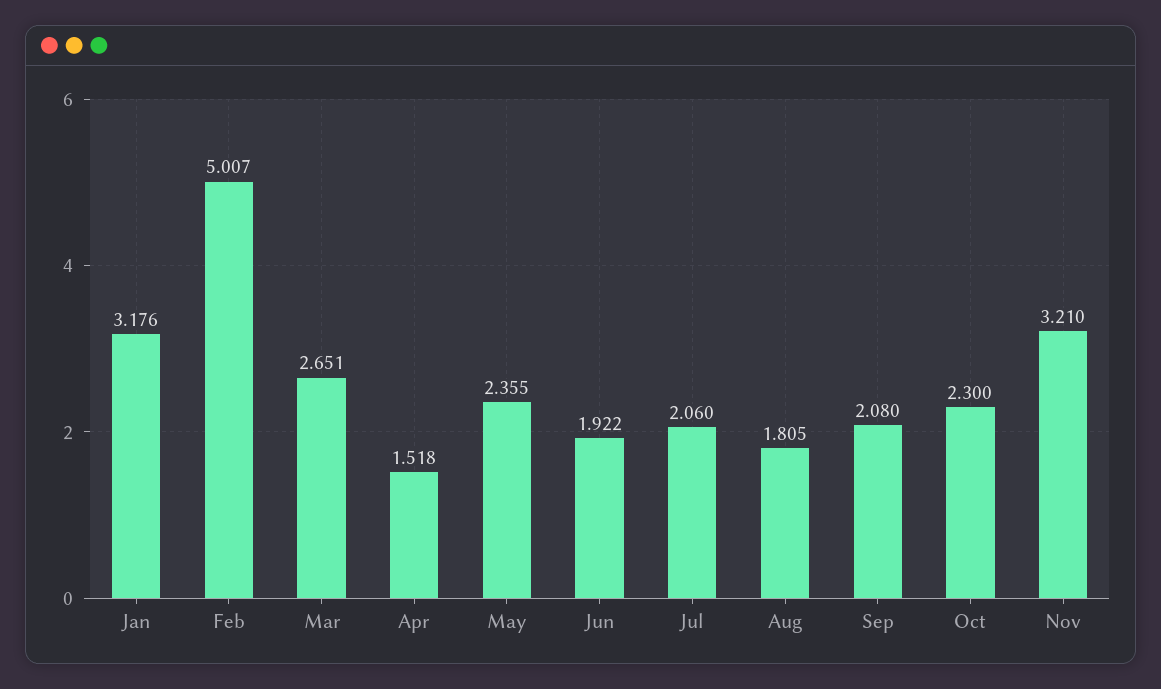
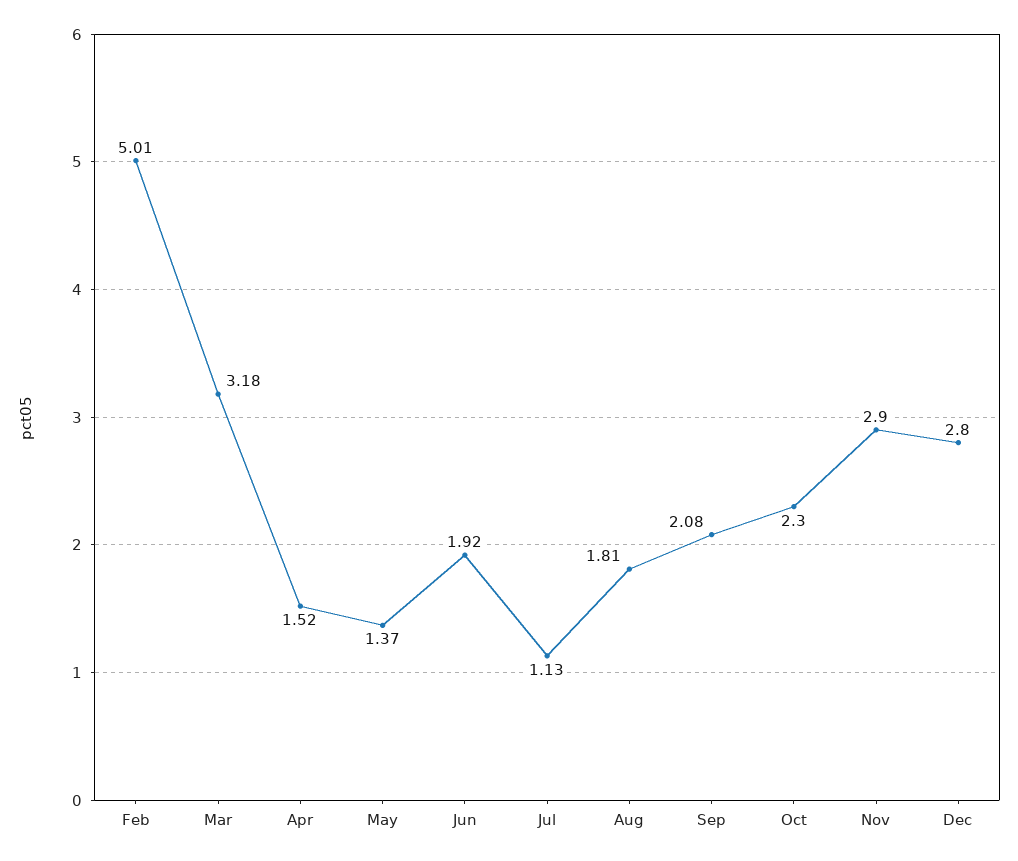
Jan: 3.176 -> none
Mar: 2.651 -> 3.18
May: 2.355 -> 1.37
Jul: 2.06 -> 1.13
Nov: 3.21 -> 2.9
Dec: none -> 2.8

